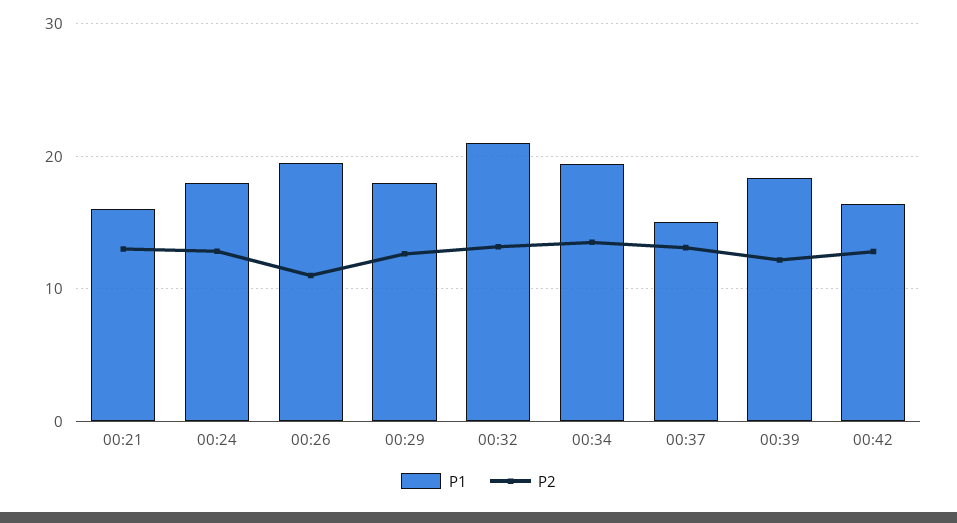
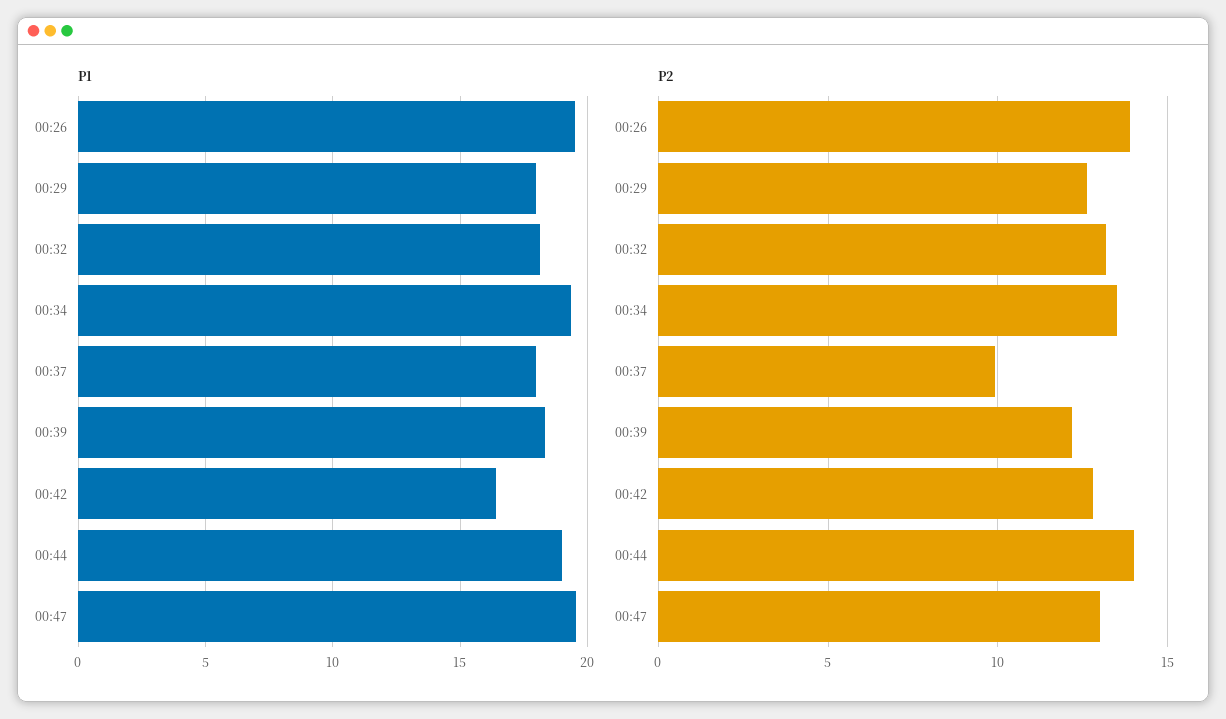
P1, 00:21: 16 -> none
P2, 00:21: 13 -> none
P1, 00:24: 18 -> none
P2, 00:24: 13 -> none
P2, 00:26: 11 -> 14
P1, 00:32: 21 -> 18
P1, 00:37: 15 -> 18
P2, 00:37: 13 -> 10
P1, 00:44: none -> 19
P1, 00:47: none -> 19.5
P2, 00:44: none -> 14
P2, 00:47: none -> 13

